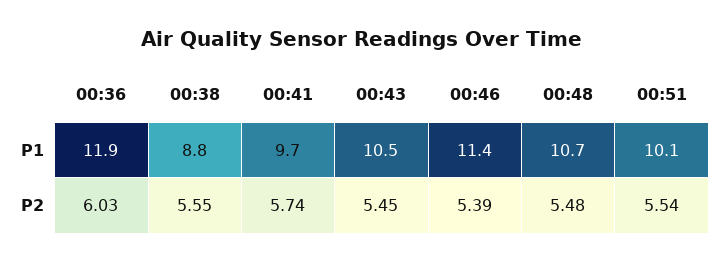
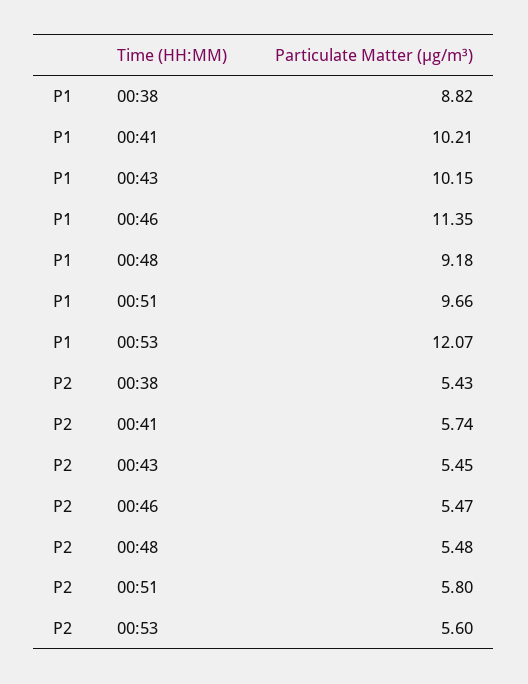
00:36, P1: 11.9 -> none
00:41, P1: 9.7 -> 10.21
00:43, P1: 10.5 -> 10.15
00:48, P1: 10.7 -> 9.18
00:51, P1: 10.1 -> 9.66
00:36, P2: 6.03 -> none
00:38, P2: 5.55 -> 5.43
00:46, P2: 5.39 -> 5.47
00:51, P2: 5.54 -> 5.8
00:53, P1: none -> 12.07
00:53, P2: none -> 5.6

